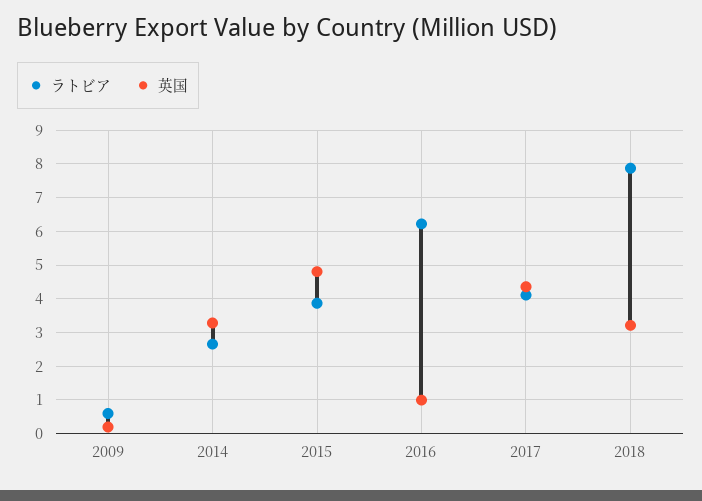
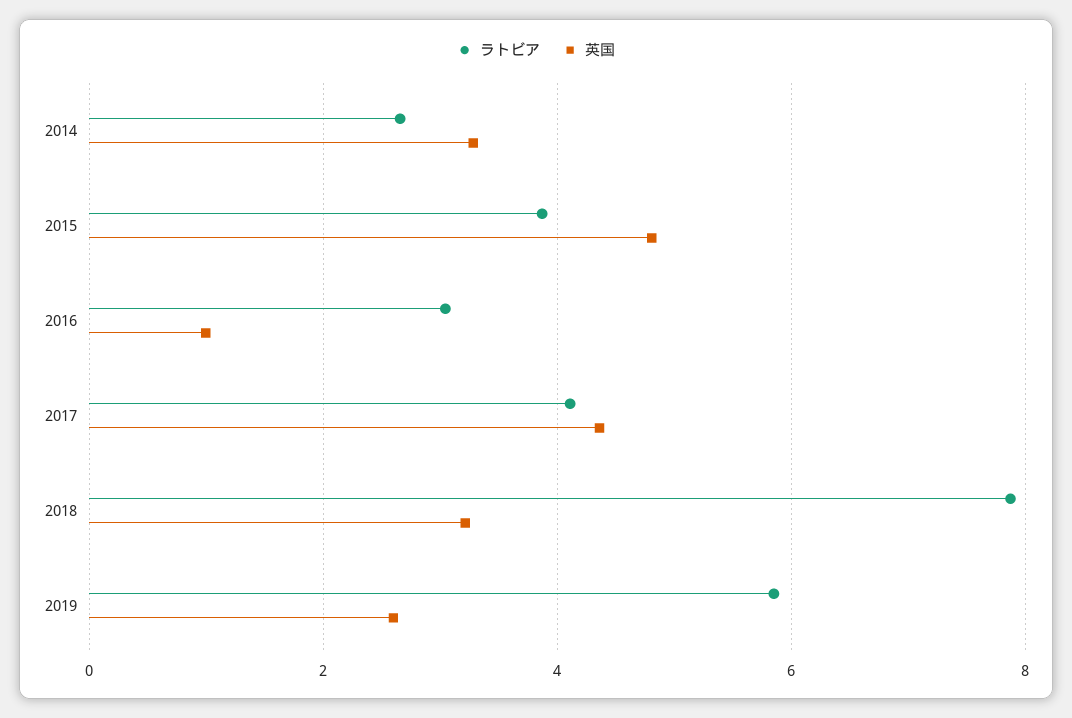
ラトビア, 2009: 0.6 -> none
英国, 2009: 0.2 -> none
ラトビア, 2016: 6.2 -> 3
ラトビア, 2019: none -> 5.8
英国, 2019: none -> 2.6

